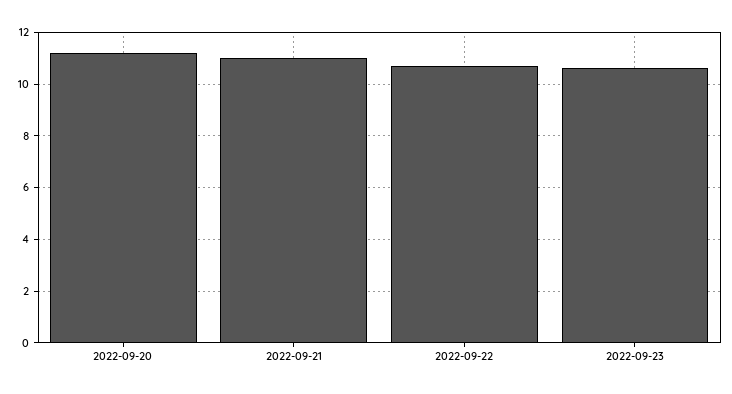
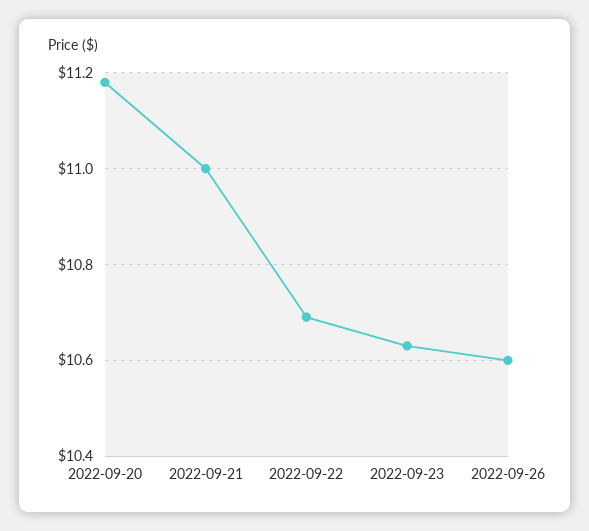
2022-09-26: none -> 10.6

